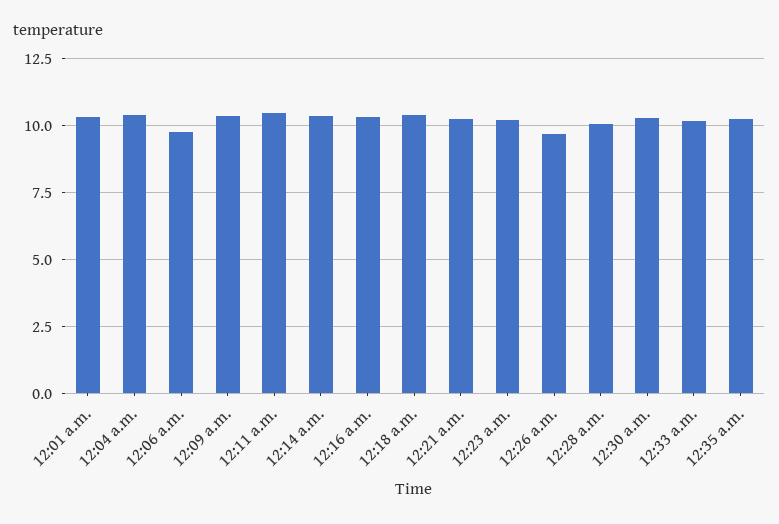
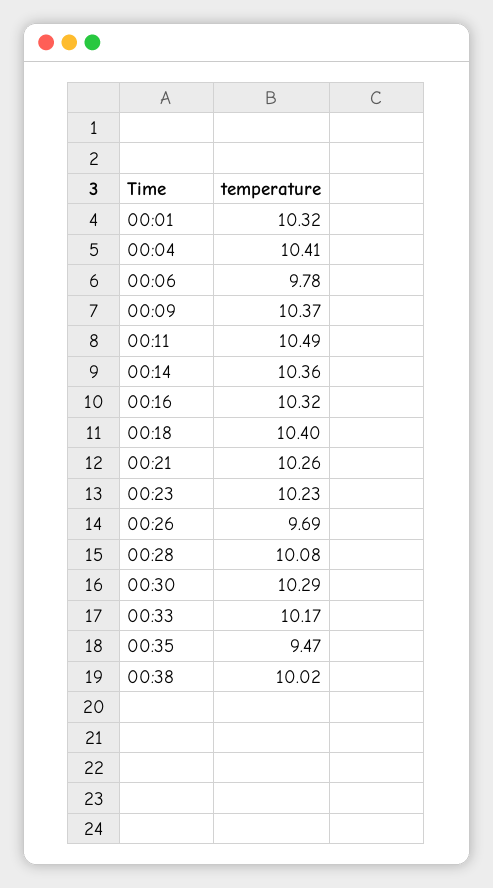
12:35 a.m.: 10.25 -> 9.47
00:38: none -> 10.02

